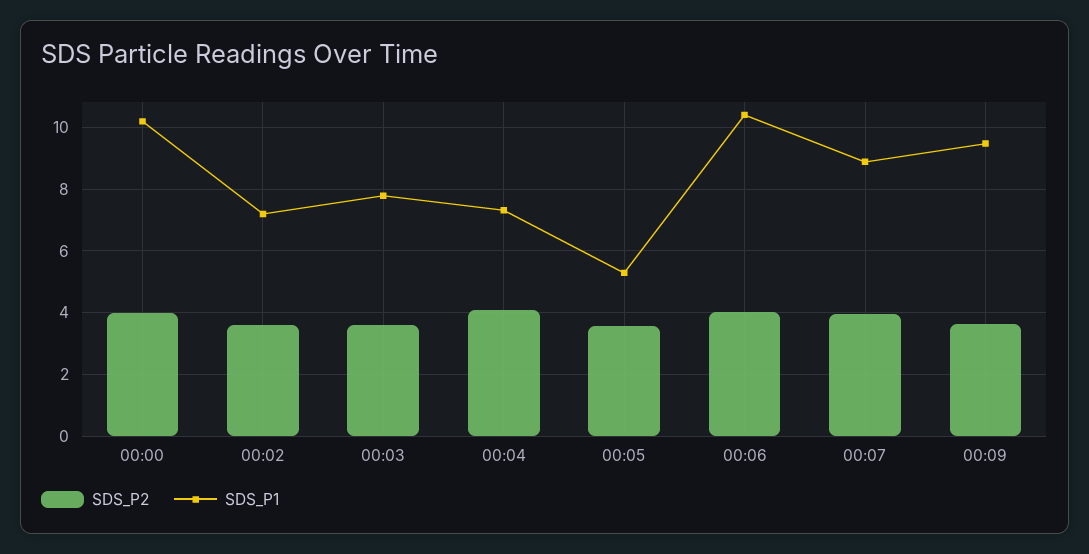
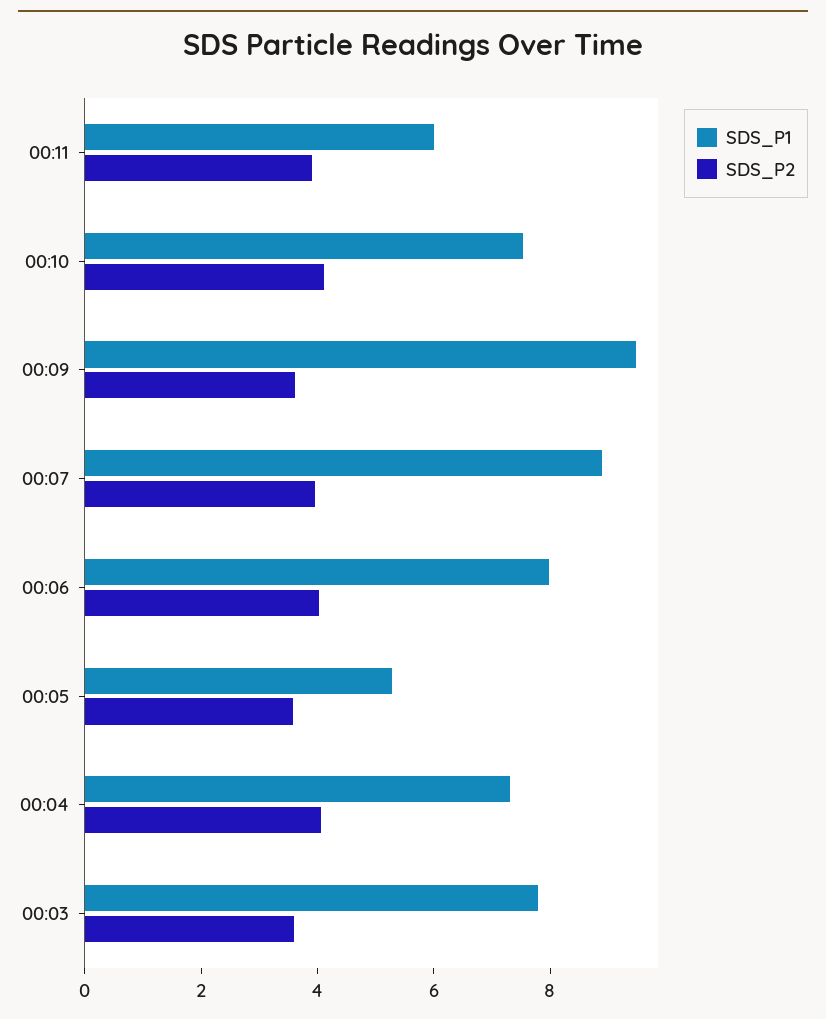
SDS_P2, 00:00: 4 -> none
SDS_P1, 00:00: 10.2 -> none
SDS_P2, 00:02: 3.6 -> none
SDS_P1, 00:02: 7.2 -> none
SDS_P1, 00:06: 10.4 -> 8
SDS_P1, 00:11: none -> 6
SDS_P2, 00:11: none -> 4
SDS_P1, 00:10: none -> 7.5
SDS_P2, 00:10: none -> 4

